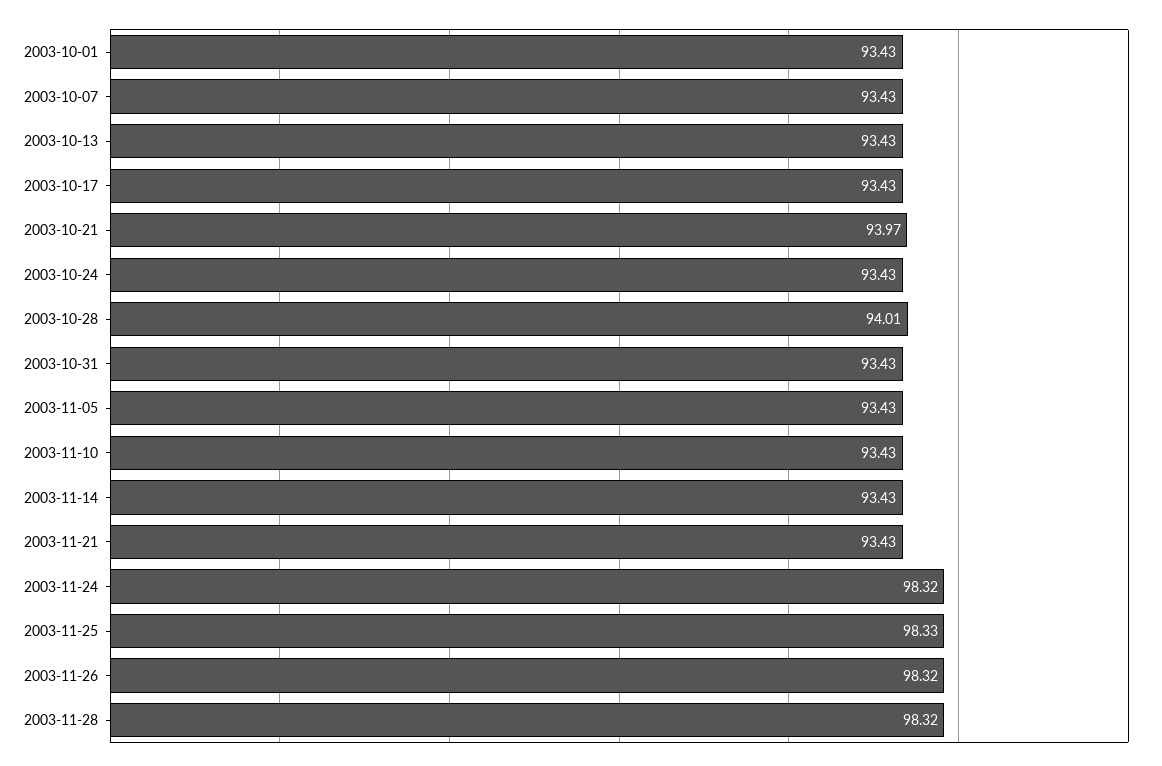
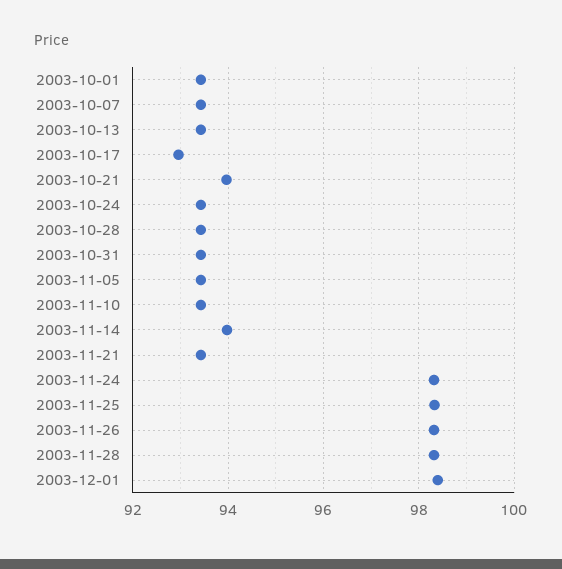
2003-10-17: 93.43 -> 93
2003-10-28: 94.01 -> 93.4
2003-11-14: 93.43 -> 94
2003-12-01: none -> 98.4

